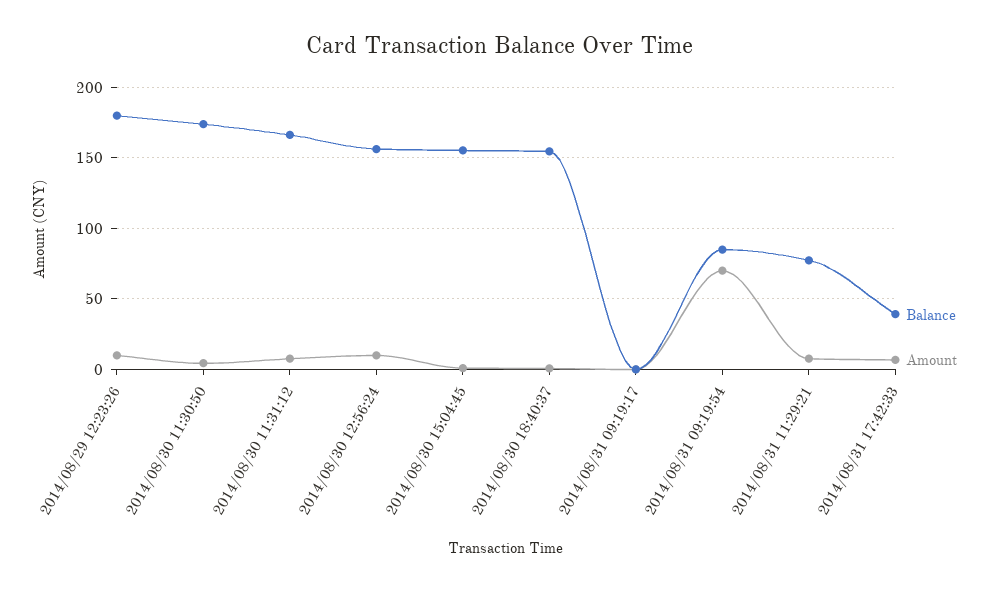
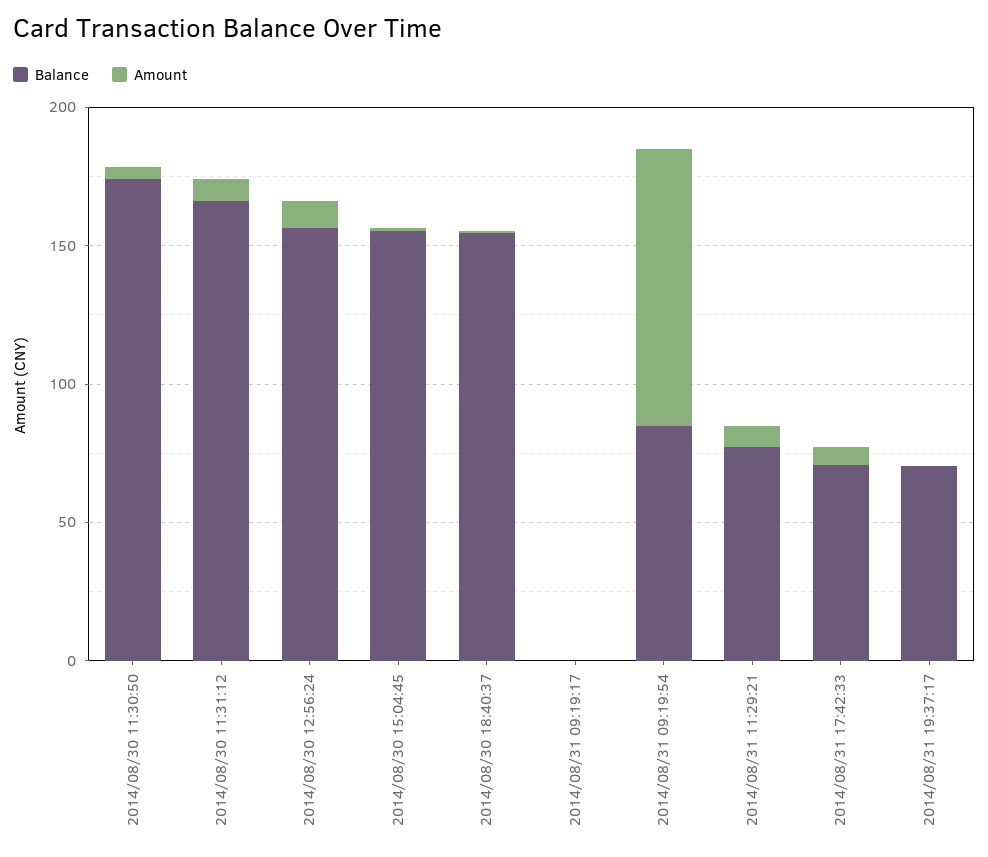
Balance, 2014/08/29 12:23:26: 180 -> none
Amount, 2014/08/29 12:23:26: 10 -> none
Amount, 2014/08/31 09:19:54: 70 -> 100
Balance, 2014/08/31 17:42:33: 40 -> 70
Balance, 2014/08/31 19:37:17: none -> 70
Amount, 2014/08/31 19:37:17: none -> 0

